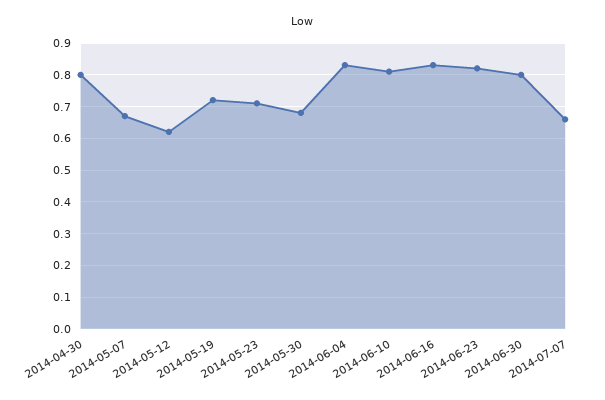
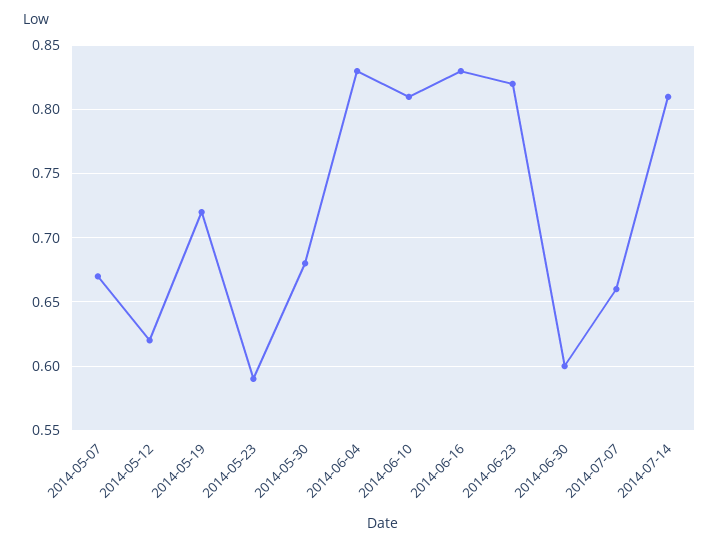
2014-04-30: 0.8 -> none
2014-05-23: 0.7 -> 0.59
2014-06-30: 0.8 -> 0.6
2014-07-14: none -> 0.81

